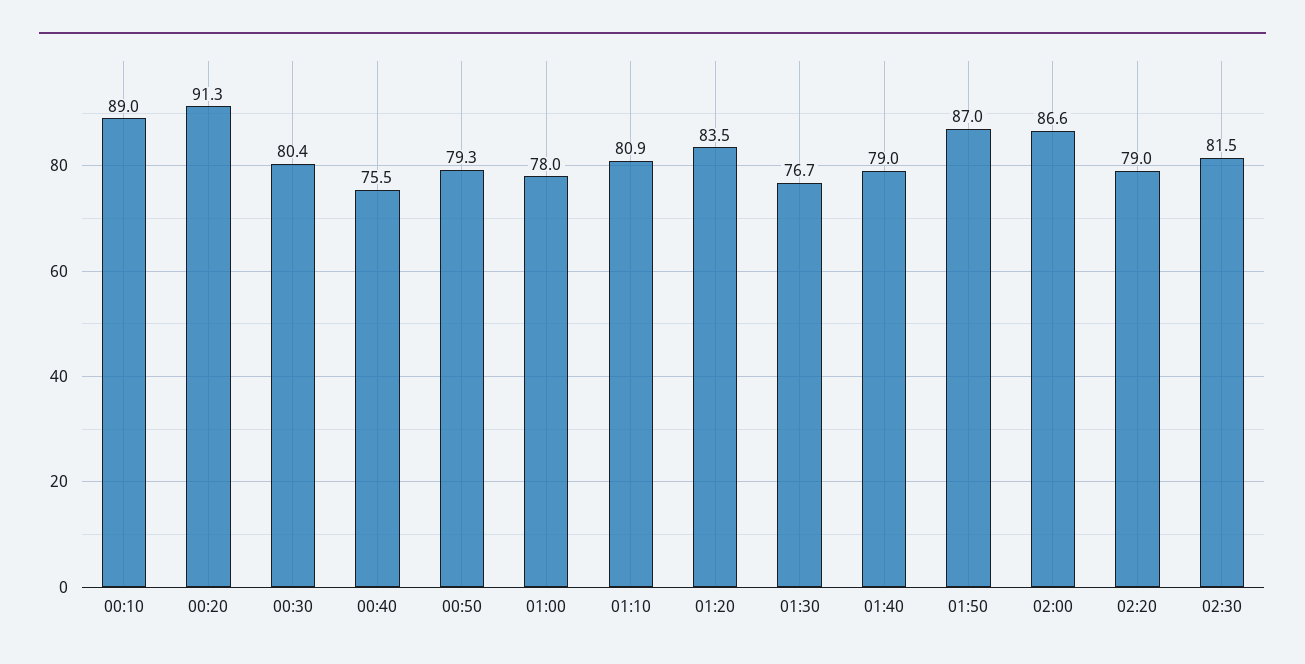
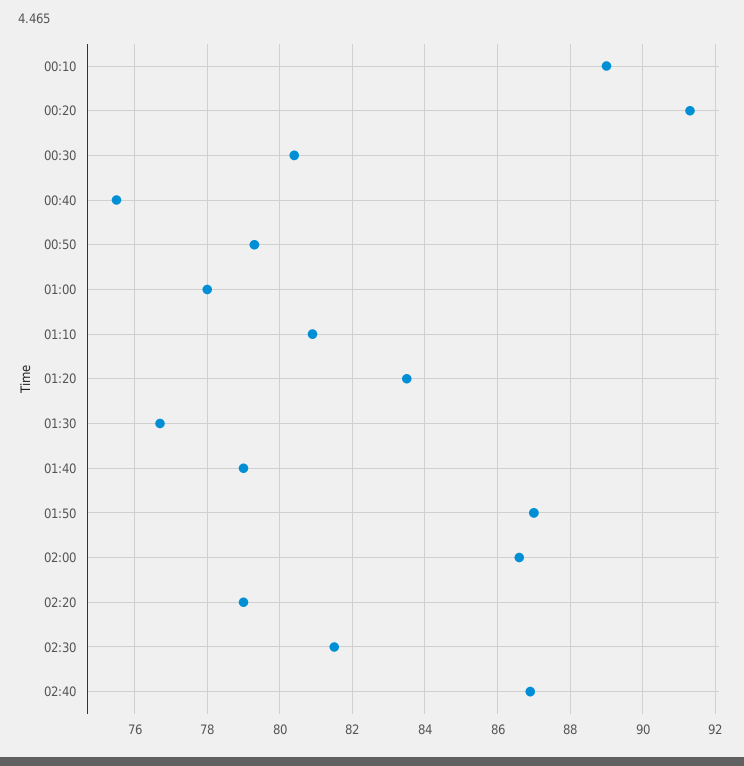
02:40: none -> 87

